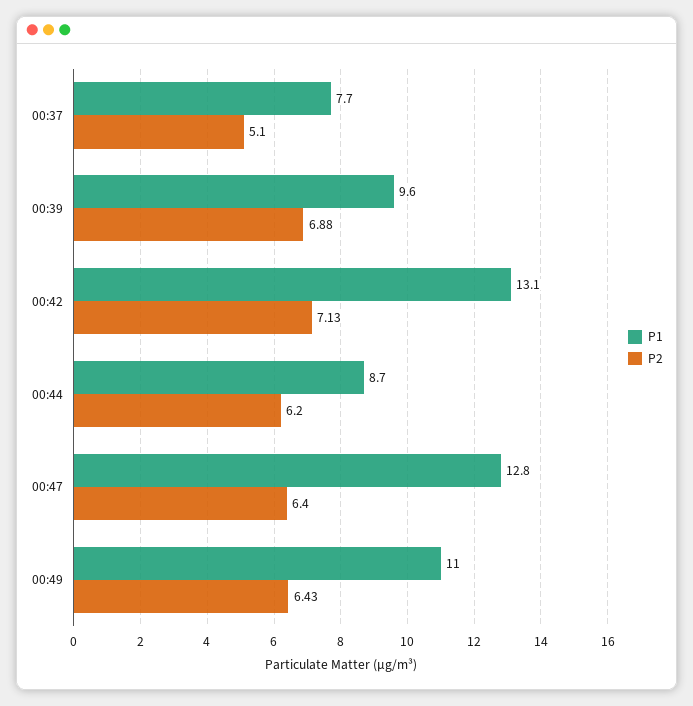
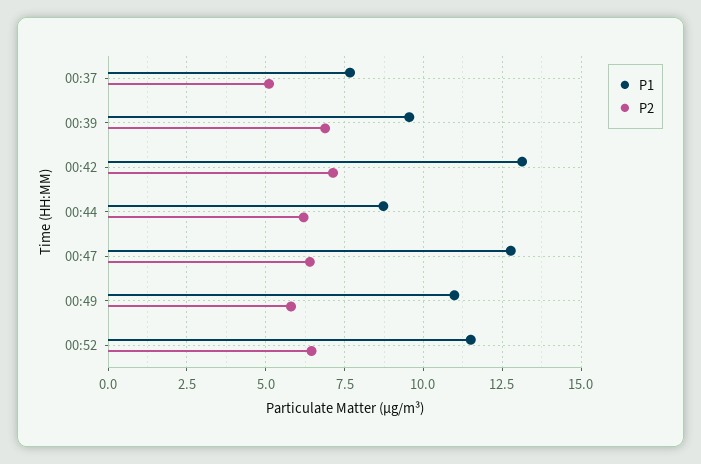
P2, 00:49: 6.43 -> 5.75
P1, 00:52: none -> 11.5
P2, 00:52: none -> 6.5

